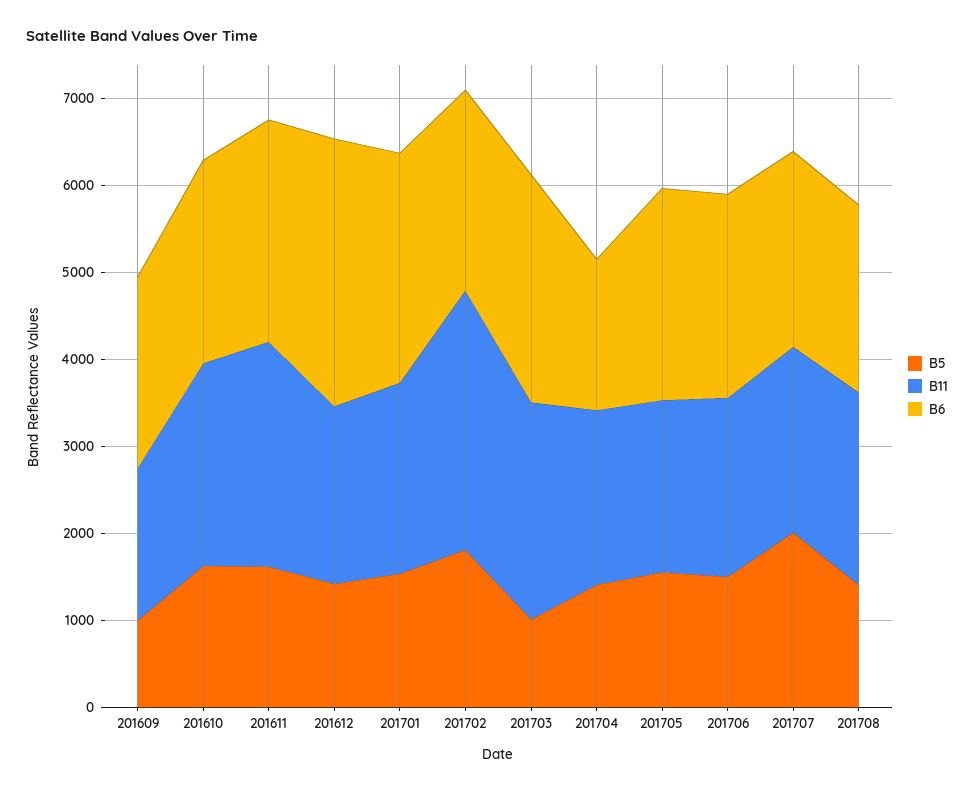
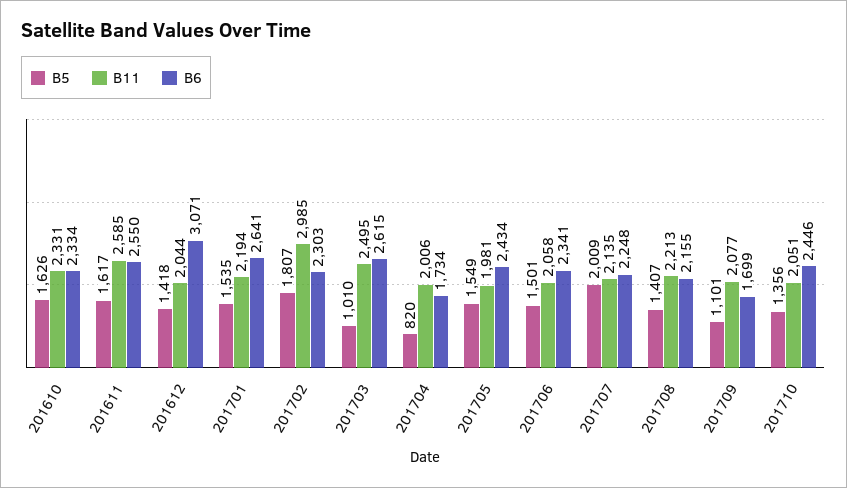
B5, 201609: 1000 -> none
B11, 201609: 1800 -> none
B6, 201609: 2200 -> none
B5, 201704: 1400 -> 820
B5, 201709: none -> 1101
B11, 201709: none -> 2077
B6, 201709: none -> 1699
B5, 201710: none -> 1356
B11, 201710: none -> 2051
B6, 201710: none -> 2446

